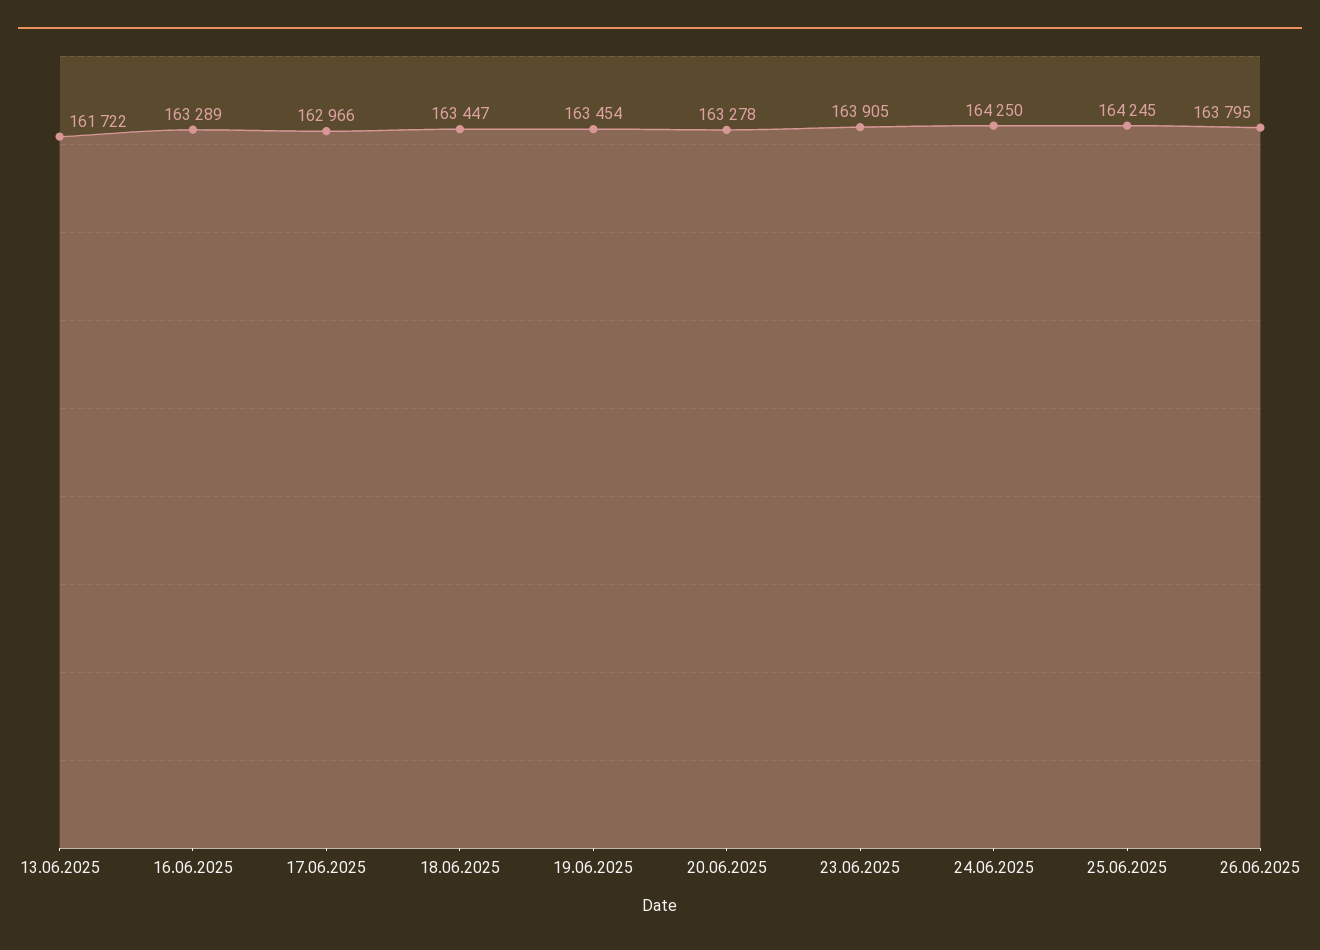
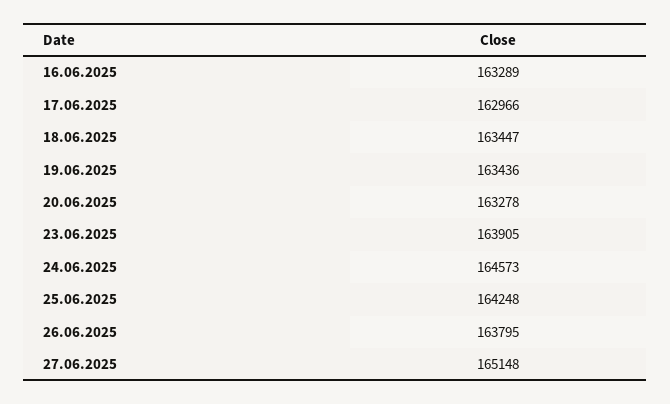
13.06.2025: 161722 -> none
19.06.2025: 163454 -> 163436
24.06.2025: 164250 -> 164573
25.06.2025: 164245 -> 164248
27.06.2025: none -> 165148

